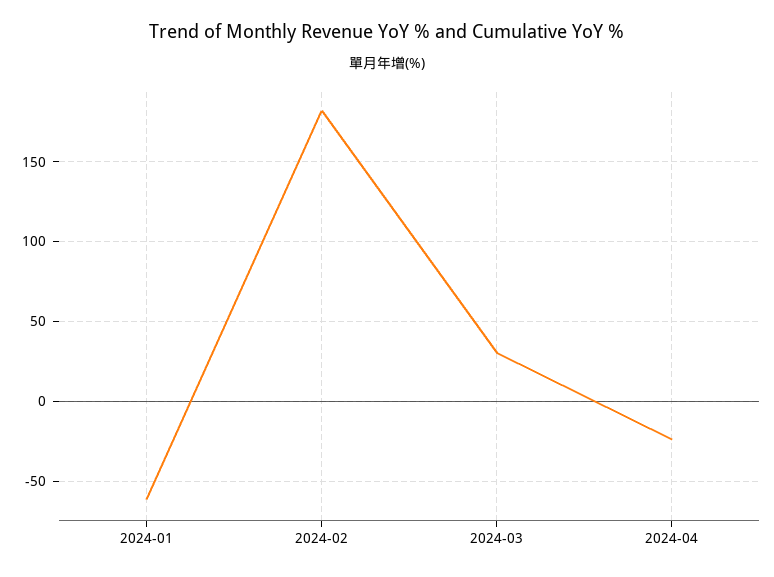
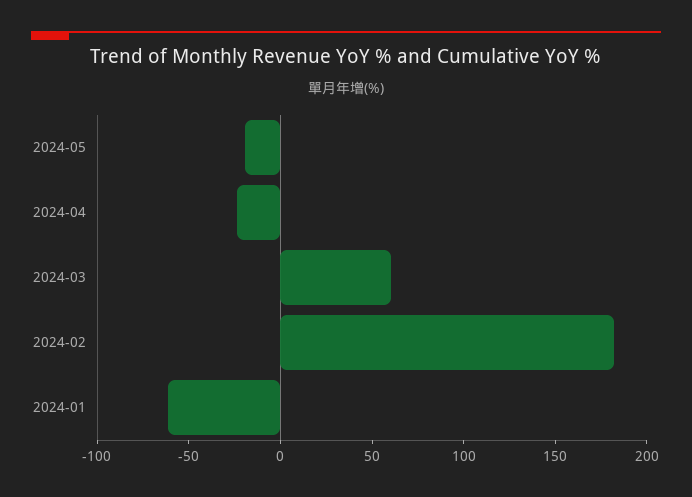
2024-03: 30 -> 60
2024-05: none -> -20

